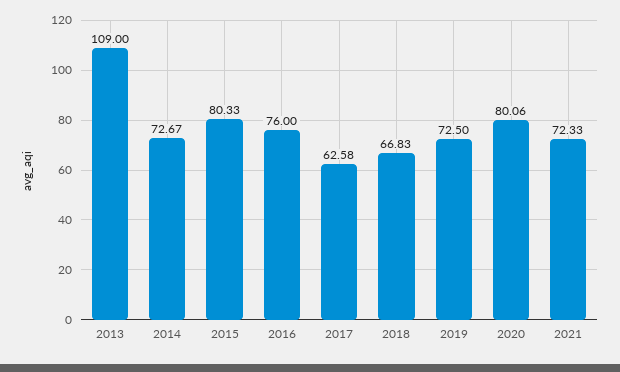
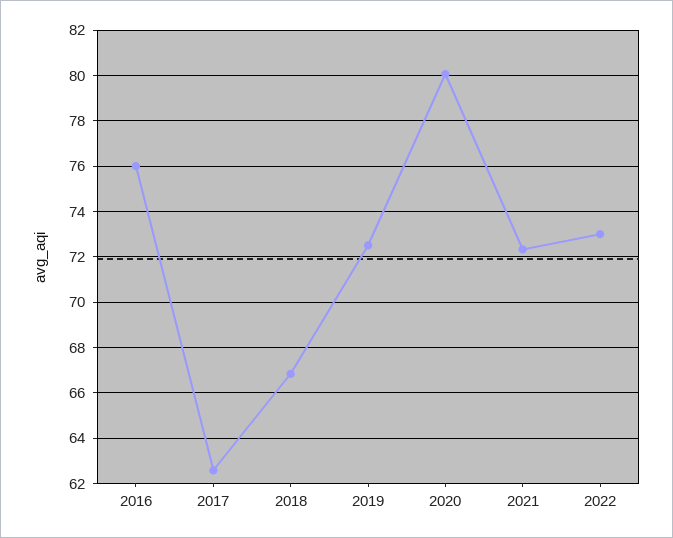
2013: 109 -> none
2014: 72.67 -> none
2015: 80.33 -> none
2022: none -> 73

